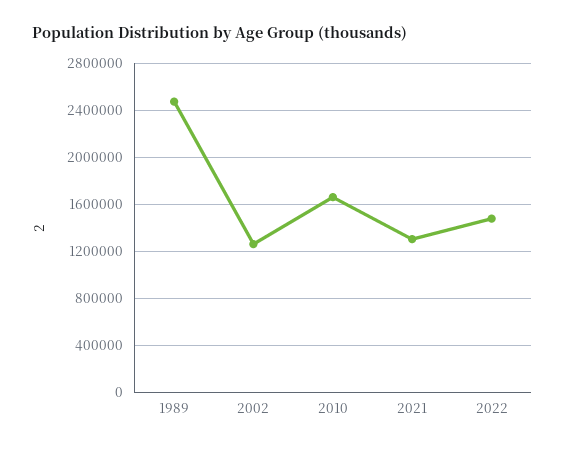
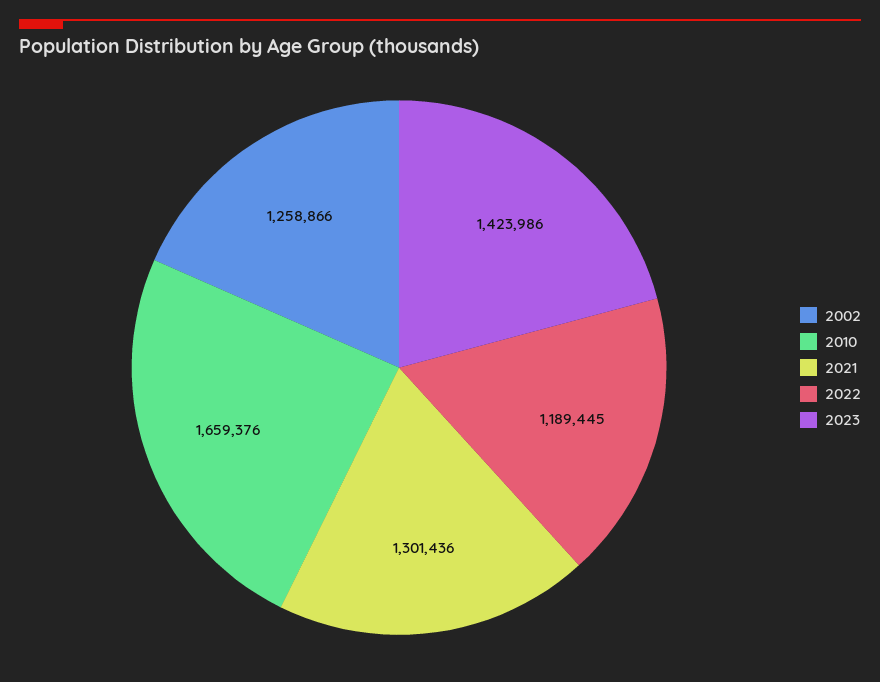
1989: 2500000 -> none
2022: 1500000 -> 1189445
2023: none -> 1423986

